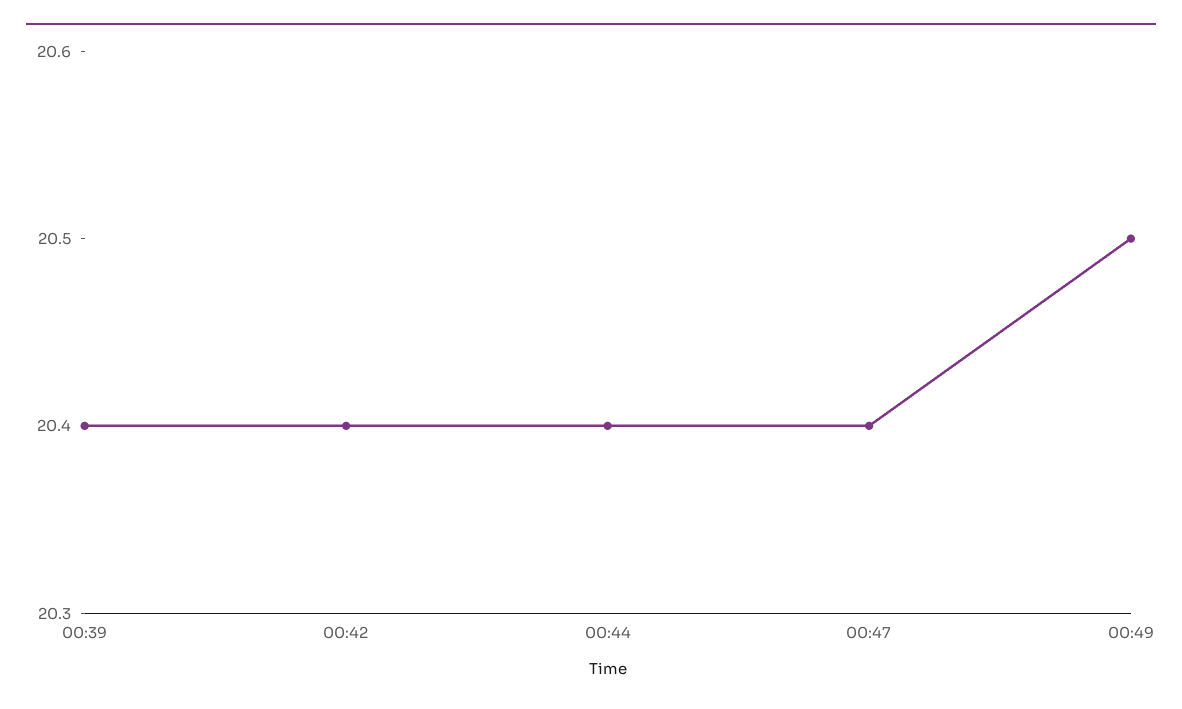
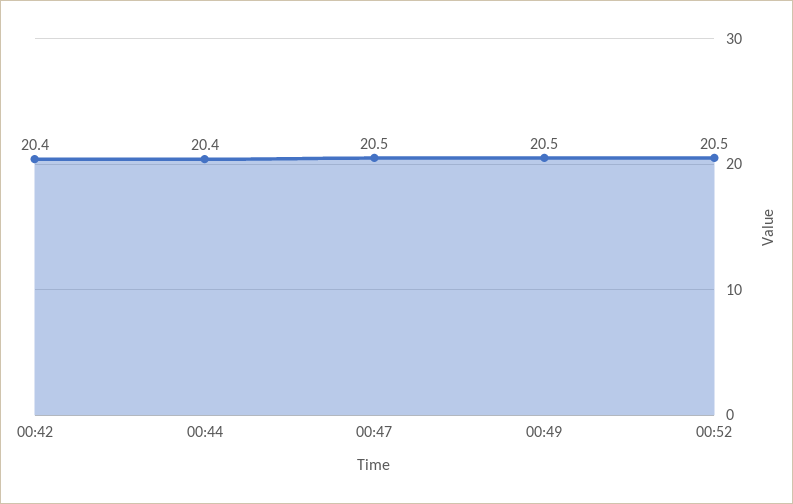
00:39: 20.4 -> none
00:47: 20.4 -> 20.5
00:52: none -> 20.5

